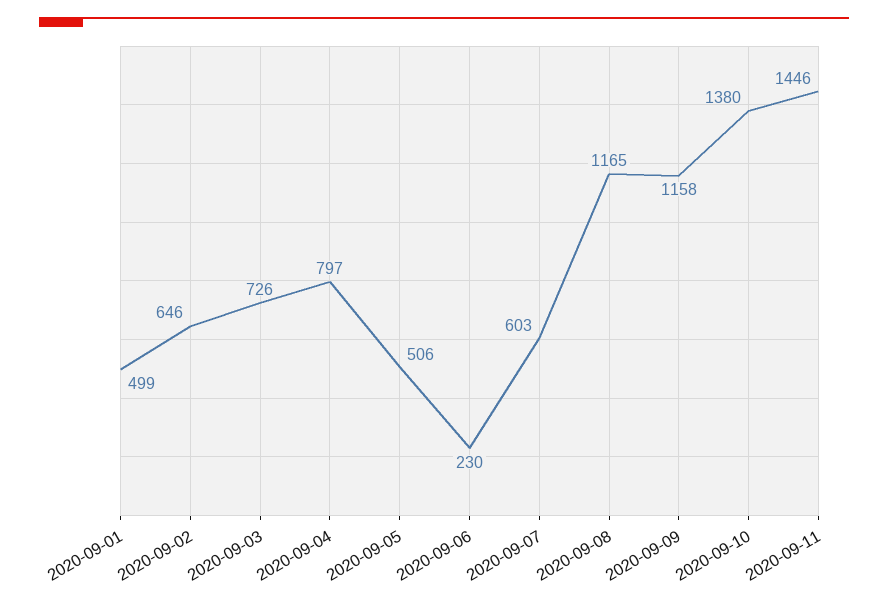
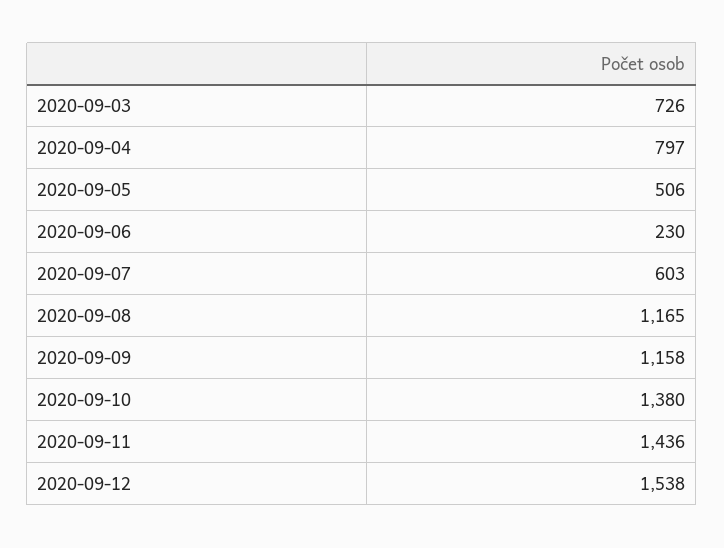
2020-09-01: 499 -> none
2020-09-02: 646 -> none
2020-09-11: 1446 -> 1436
2020-09-12: none -> 1538

